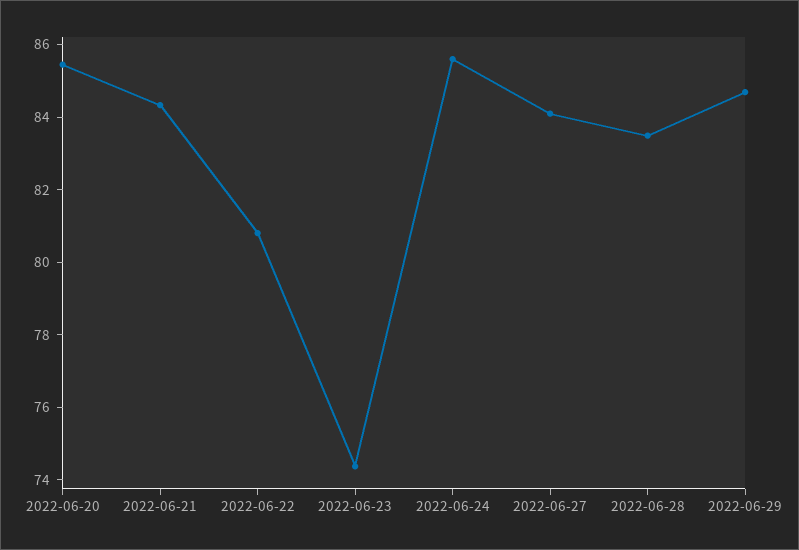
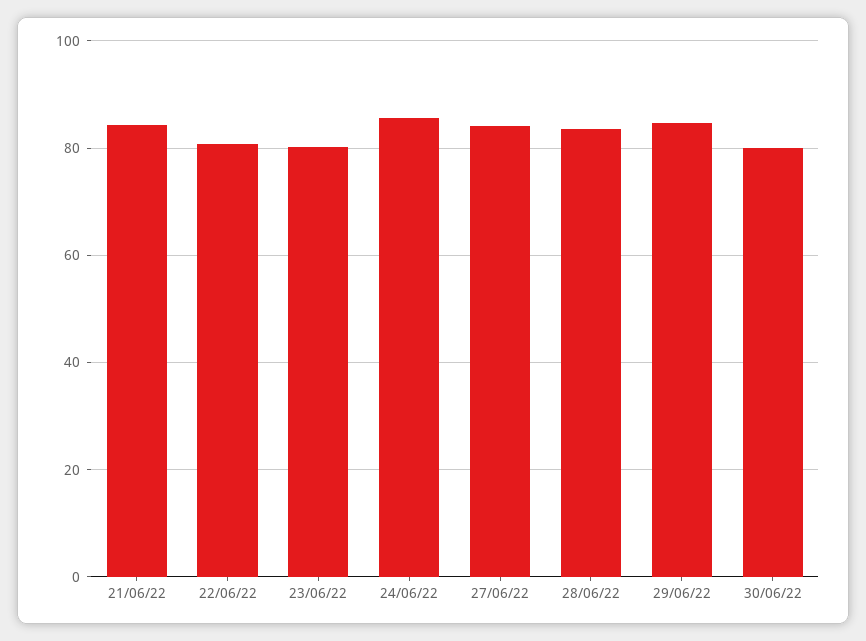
2022-06-20: 85.5 -> none
2022-06-23: 74.5 -> 80
30/06/22: none -> 80

